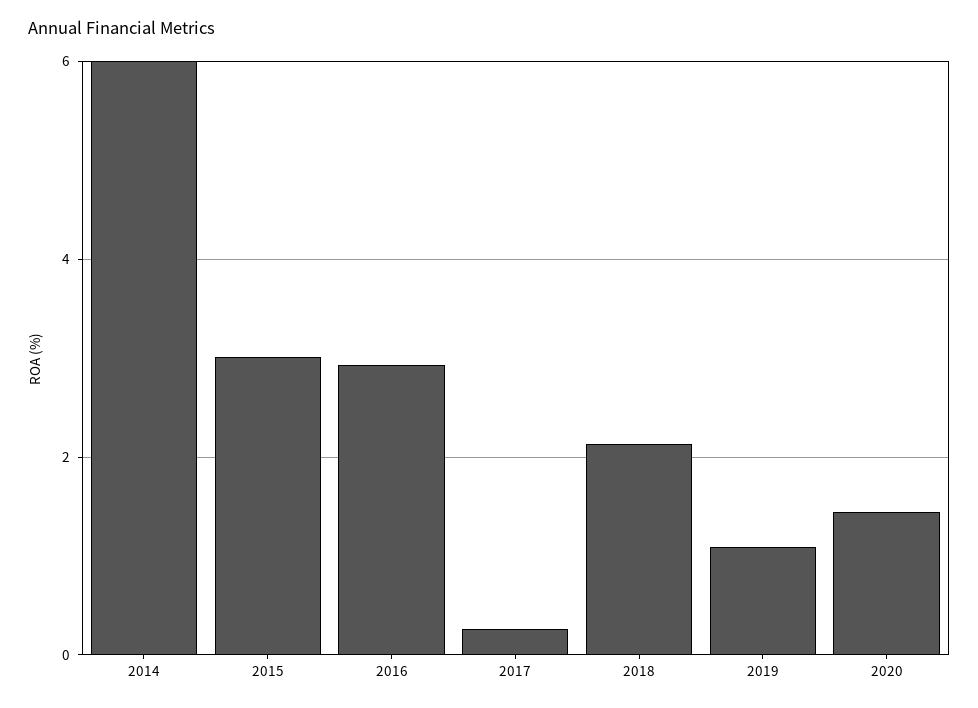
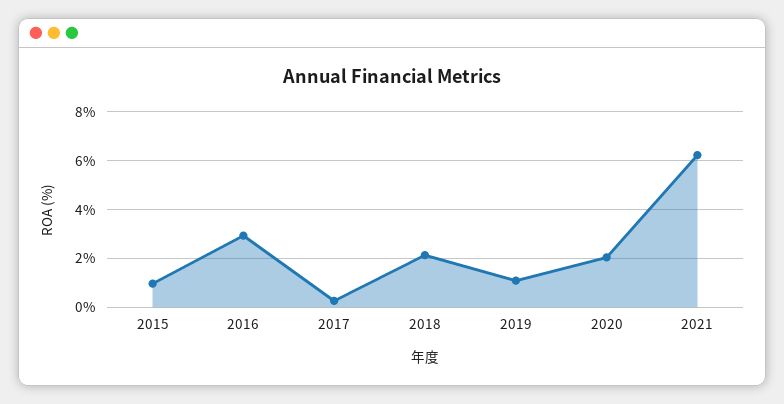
2014: 6 -> none
2015: 3 -> 1
2020: 1.4 -> 2
2021: none -> 6.25

